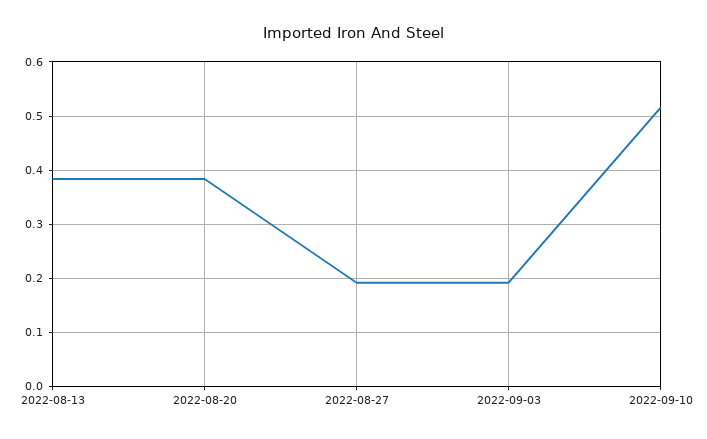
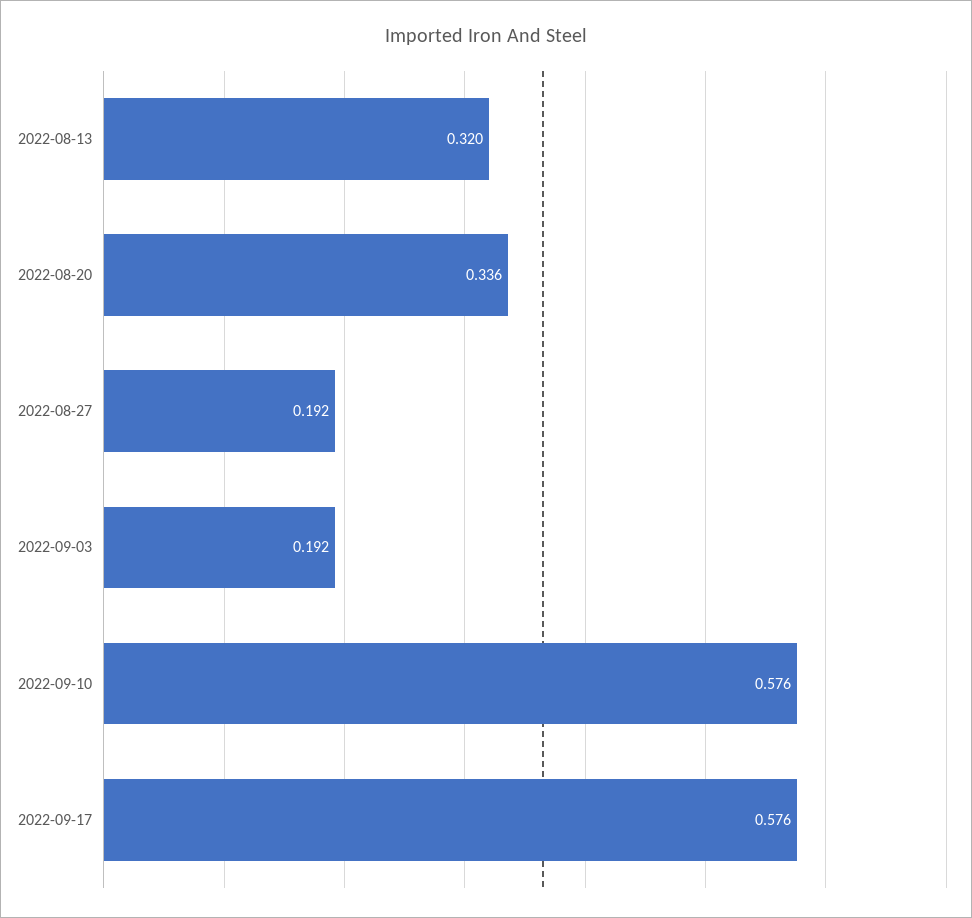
2022-08-13: 0.38 -> 0.32
2022-08-20: 0.38 -> 0.336
2022-09-10: 0.52 -> 0.576
2022-09-17: none -> 0.576

